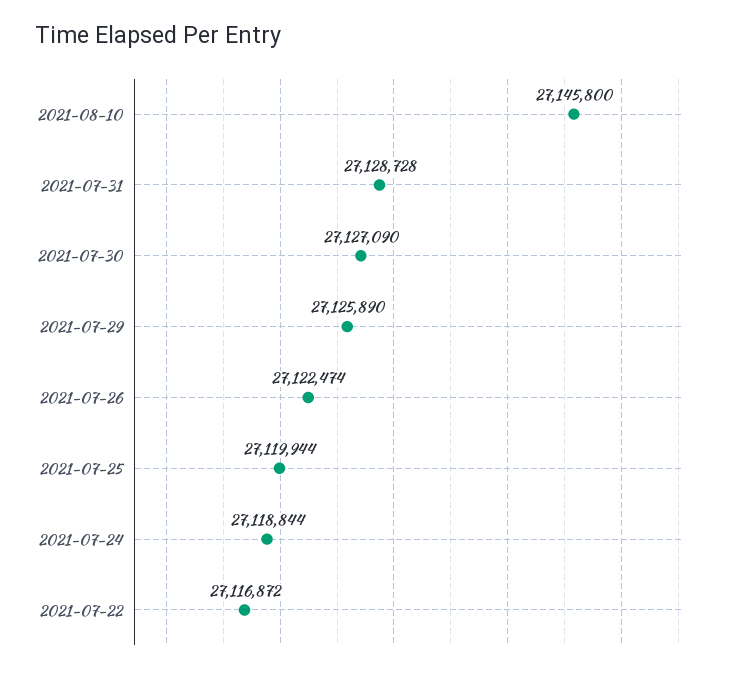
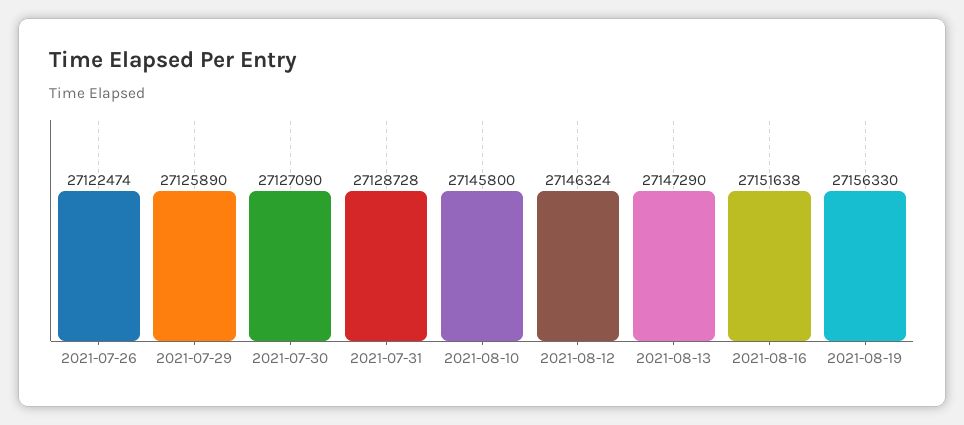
2021-07-25: 27119944 -> none
2021-07-24: 27118844 -> none
2021-07-22: 27116872 -> none
2021-08-12: none -> 27146324
2021-08-13: none -> 27147290
2021-08-16: none -> 27151638
2021-08-19: none -> 27156330

